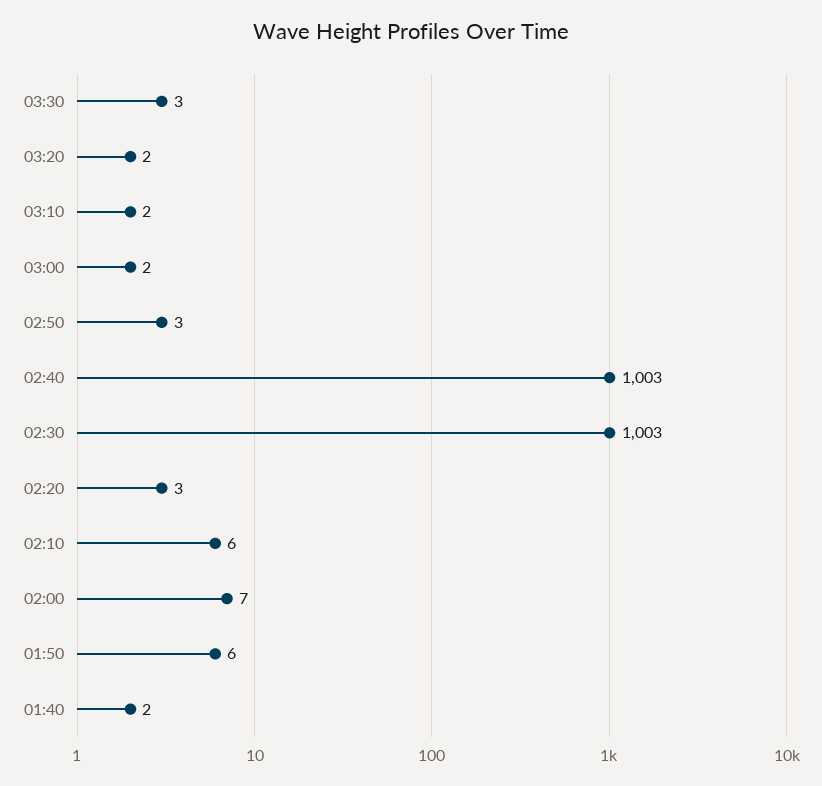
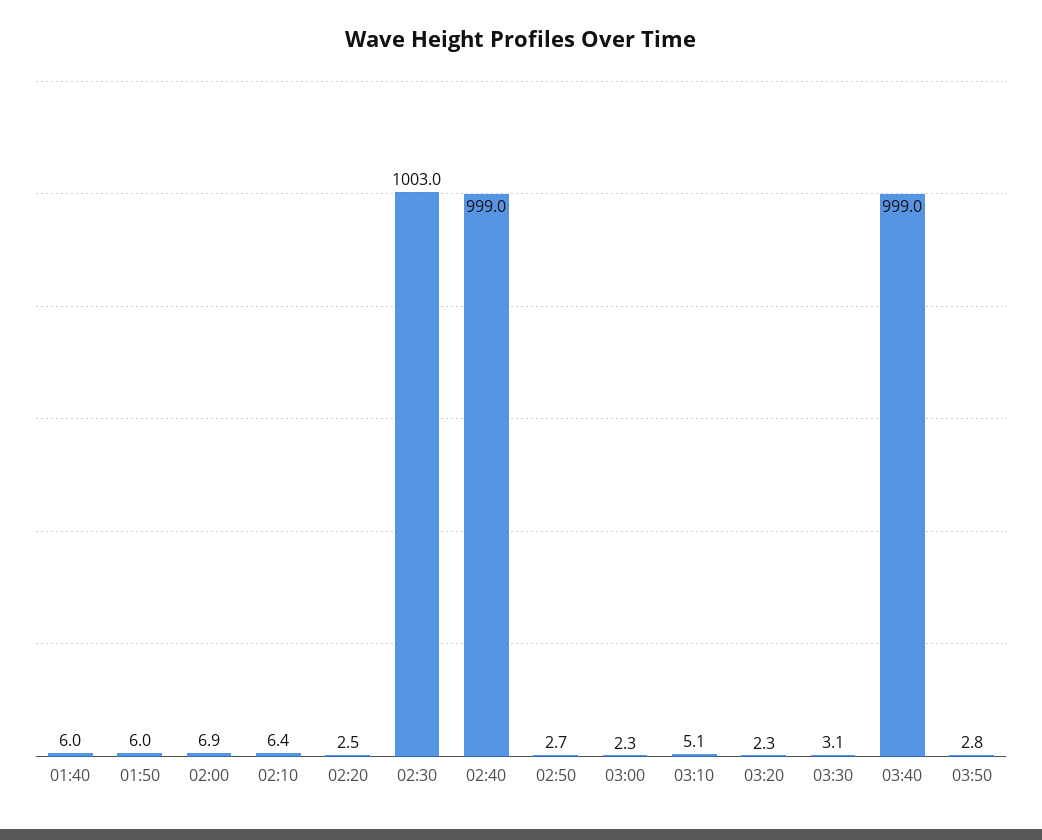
03:10: 2 -> 5.1
02:40: 1003 -> 999
01:40: 2 -> 6
03:40: none -> 999
03:50: none -> 2.8

